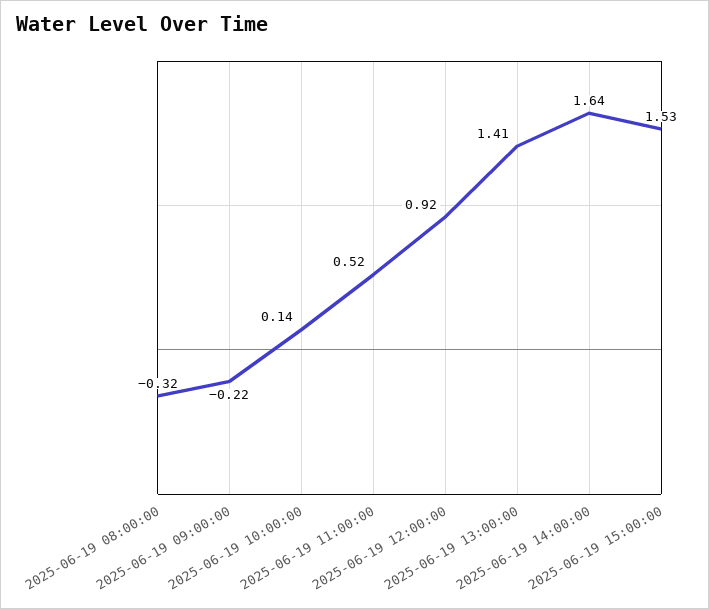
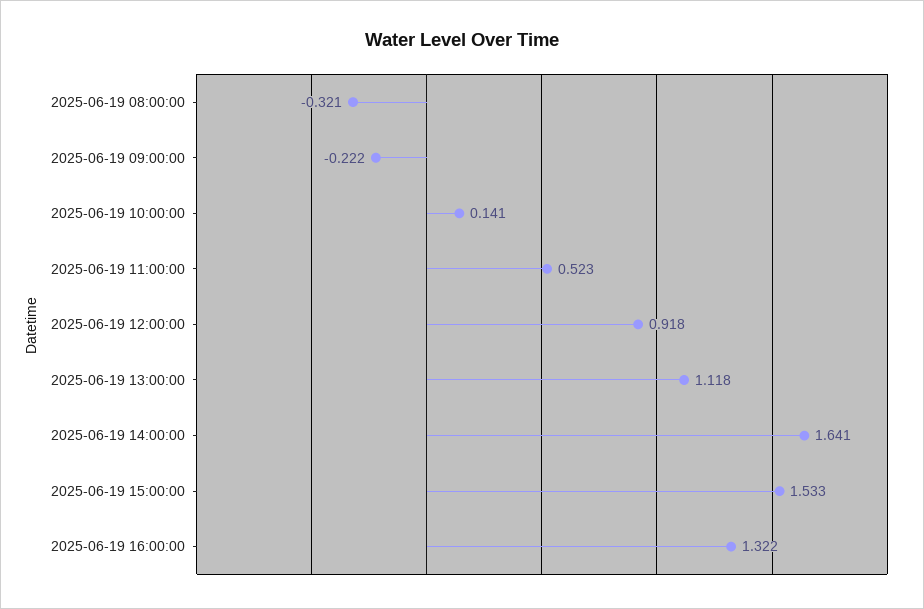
2025-06-19 13:00:00: 1.41 -> 1.118
2025-06-19 16:00:00: none -> 1.322

